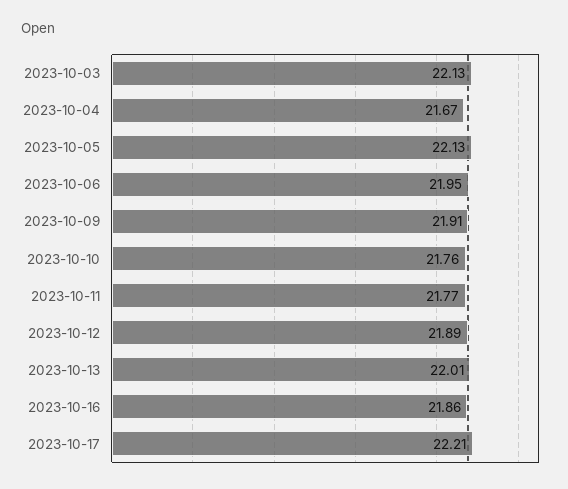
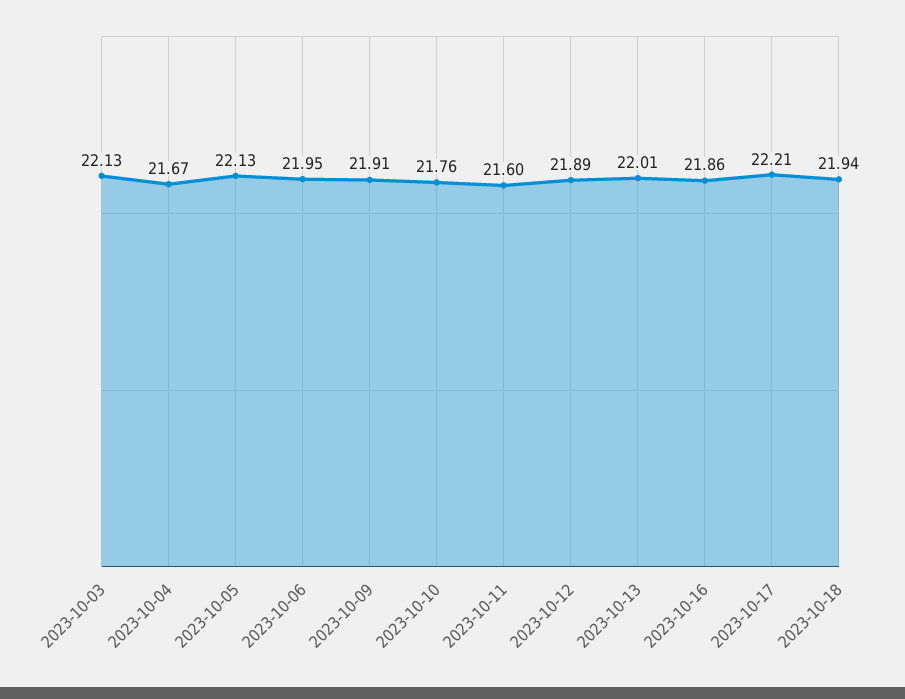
2023-10-11: 21.77 -> 21.6
2023-10-18: none -> 21.94

